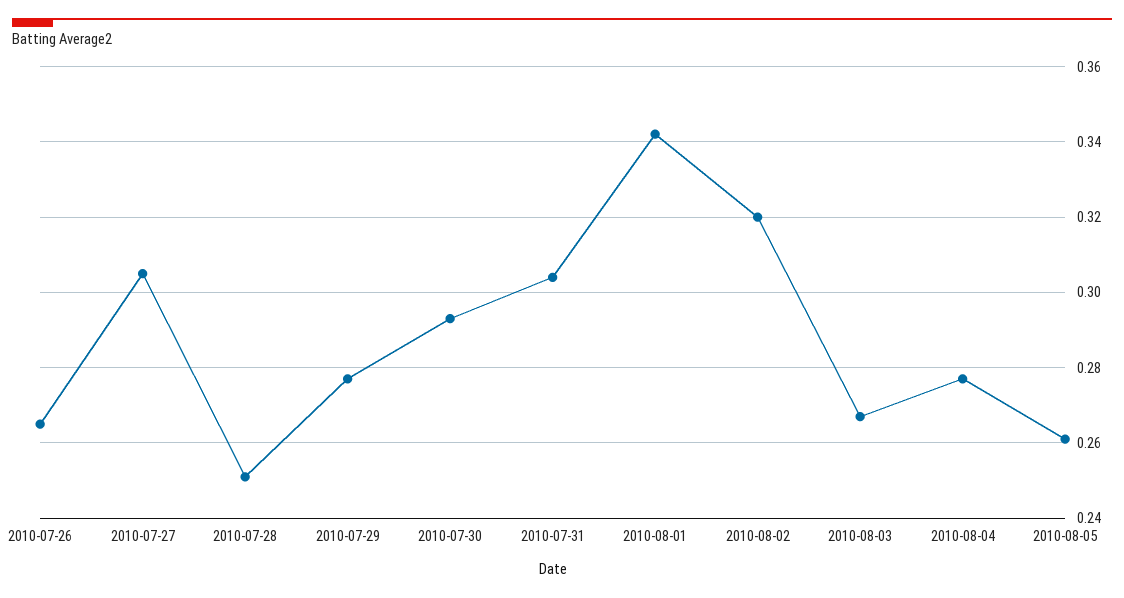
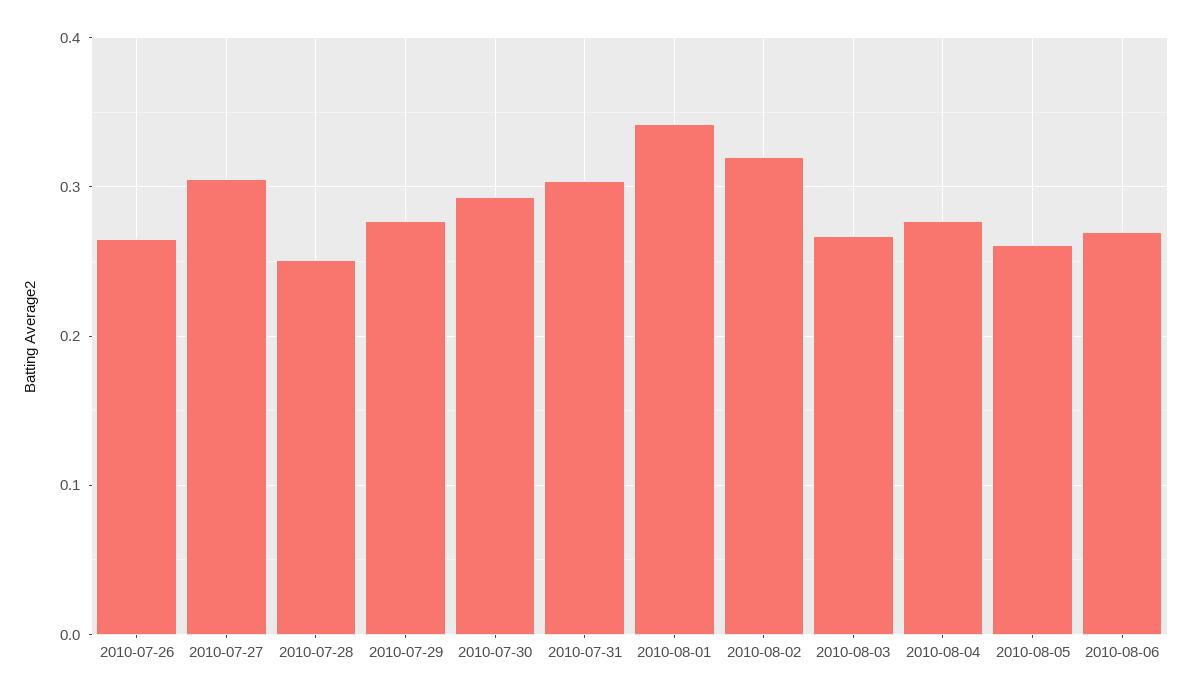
2010-08-06: none -> 0.27

